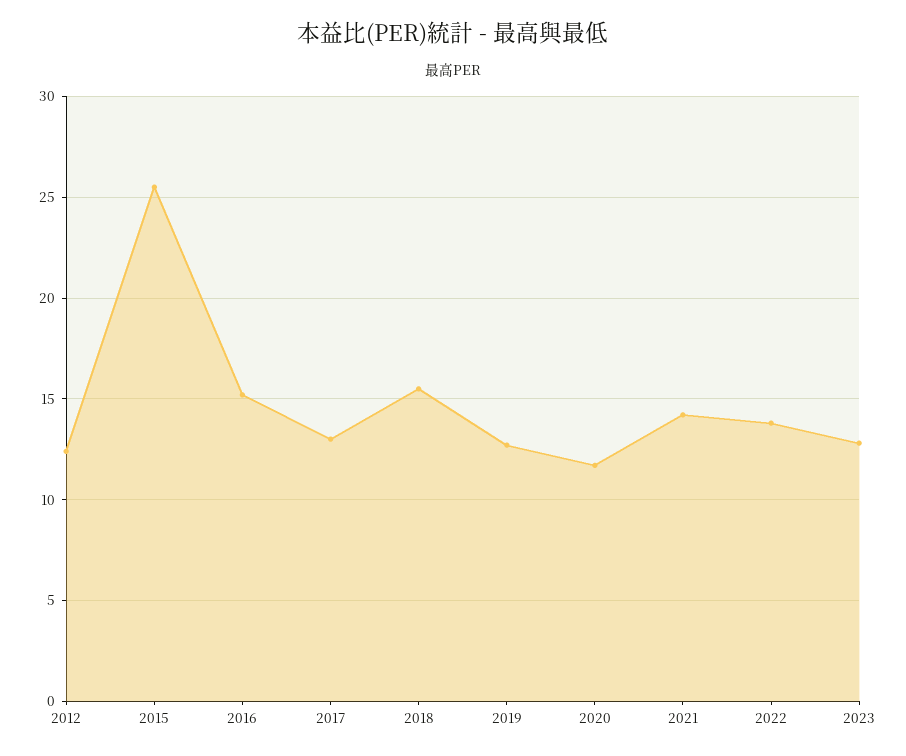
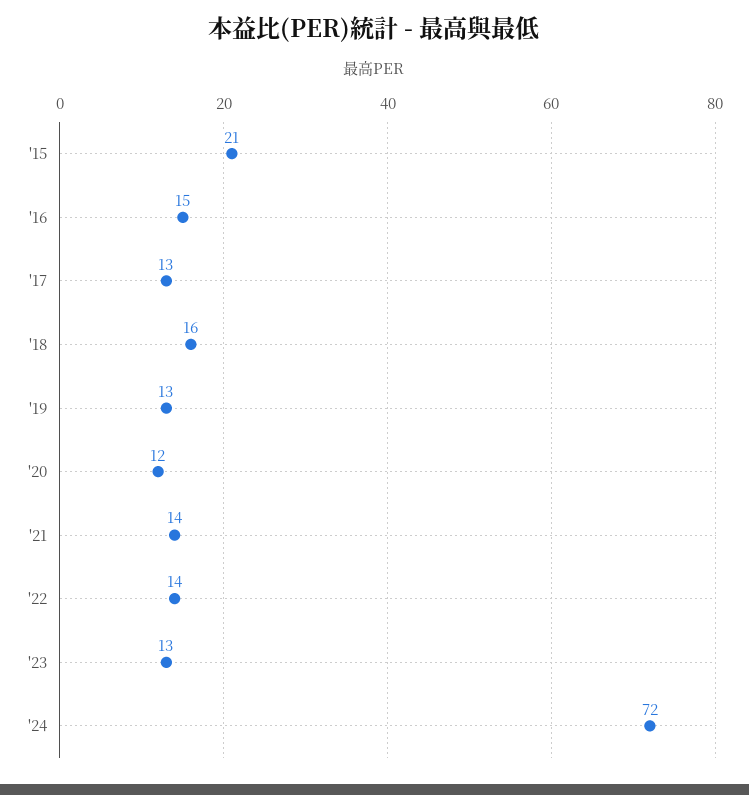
2012: 12.5 -> none
2015: 25.5 -> 21
'24: none -> 72

